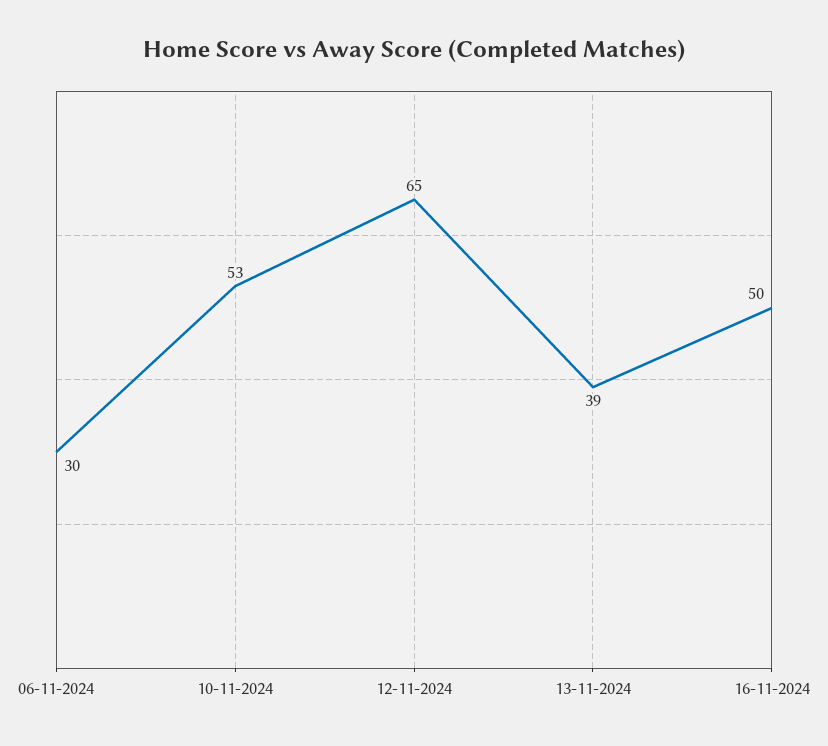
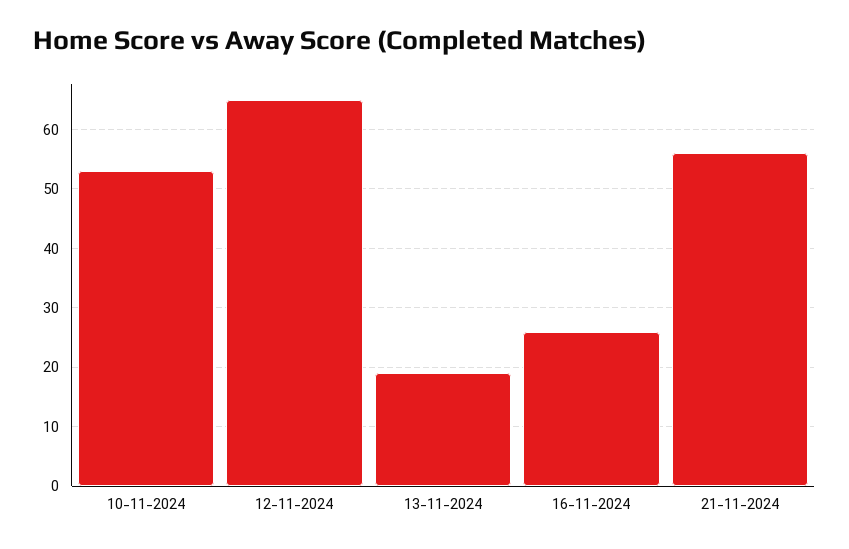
06-11-2024: 30 -> none
13-11-2024: 39 -> 20
16-11-2024: 50 -> 25
21-11-2024: none -> 55

